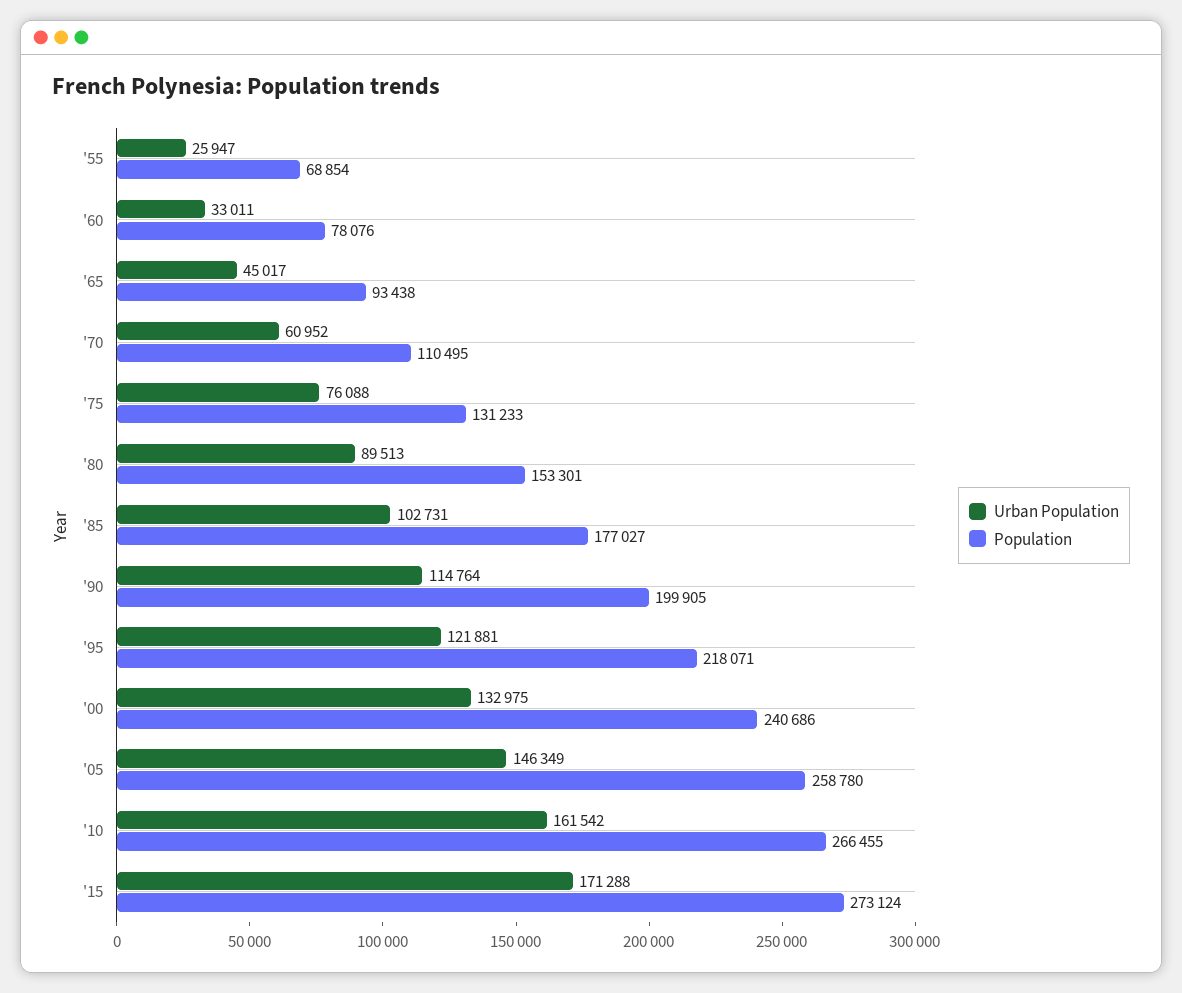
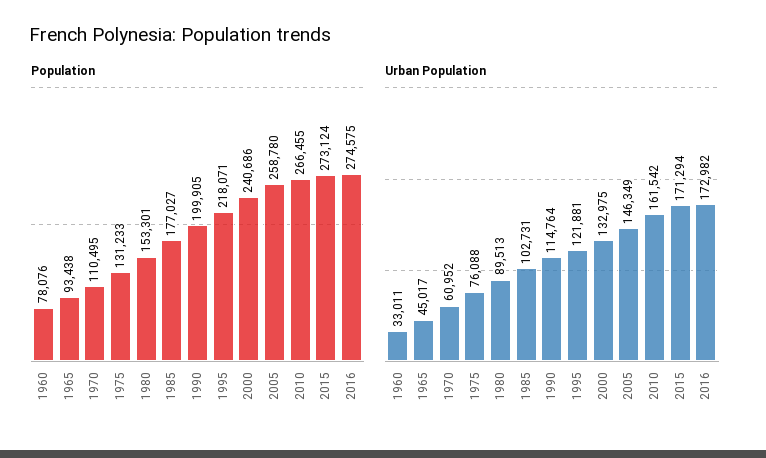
Urban Population, '55: 25947 -> none
Population, '55: 68854 -> none
Urban Population, '15: 171288 -> 171294
Population, 2016: none -> 274575
Urban Population, 2016: none -> 172982

